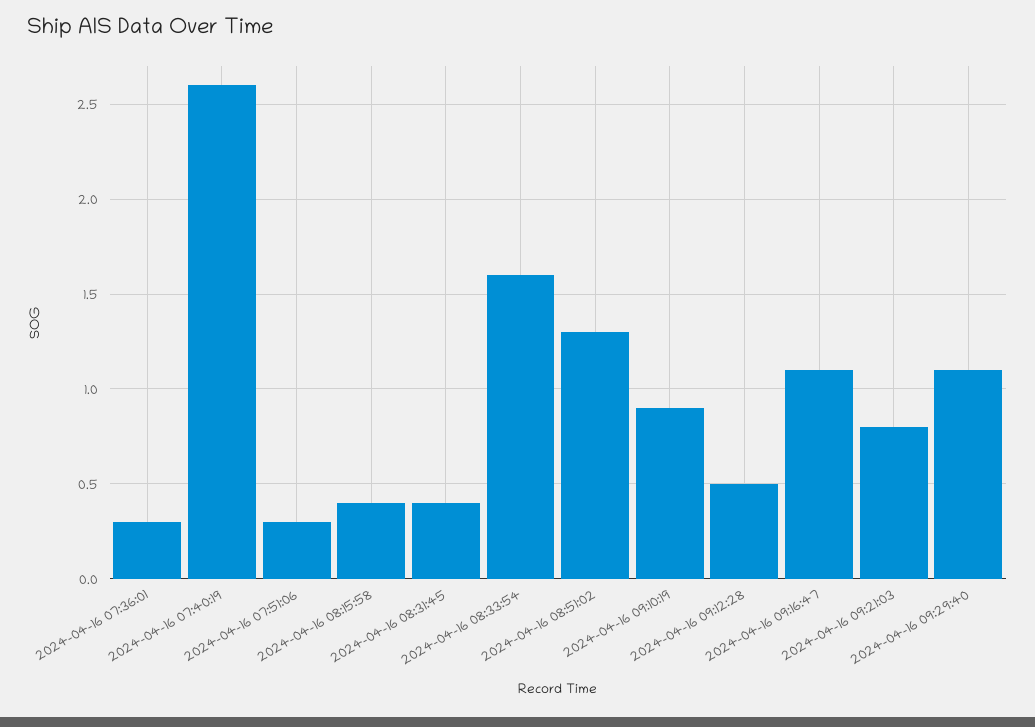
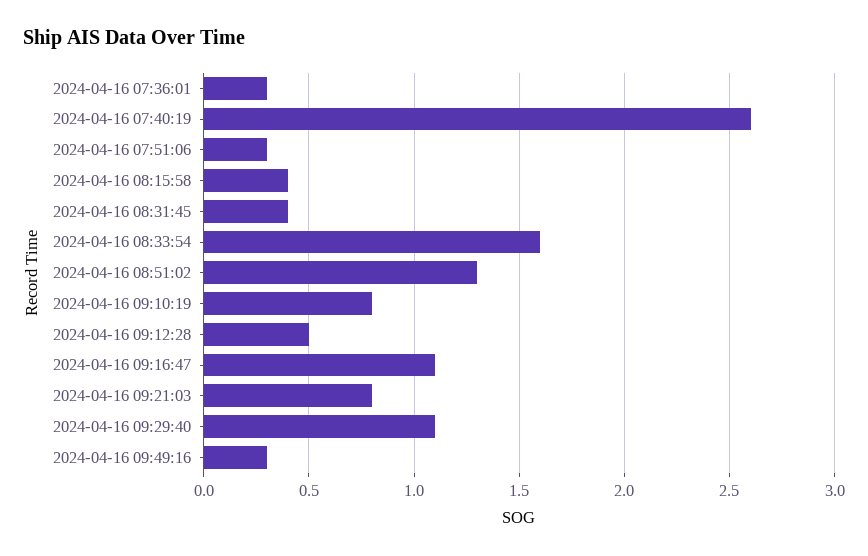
2024-04-16 09:10:19: 0.9 -> 0.8
2024-04-16 09:49:16: none -> 0.3

